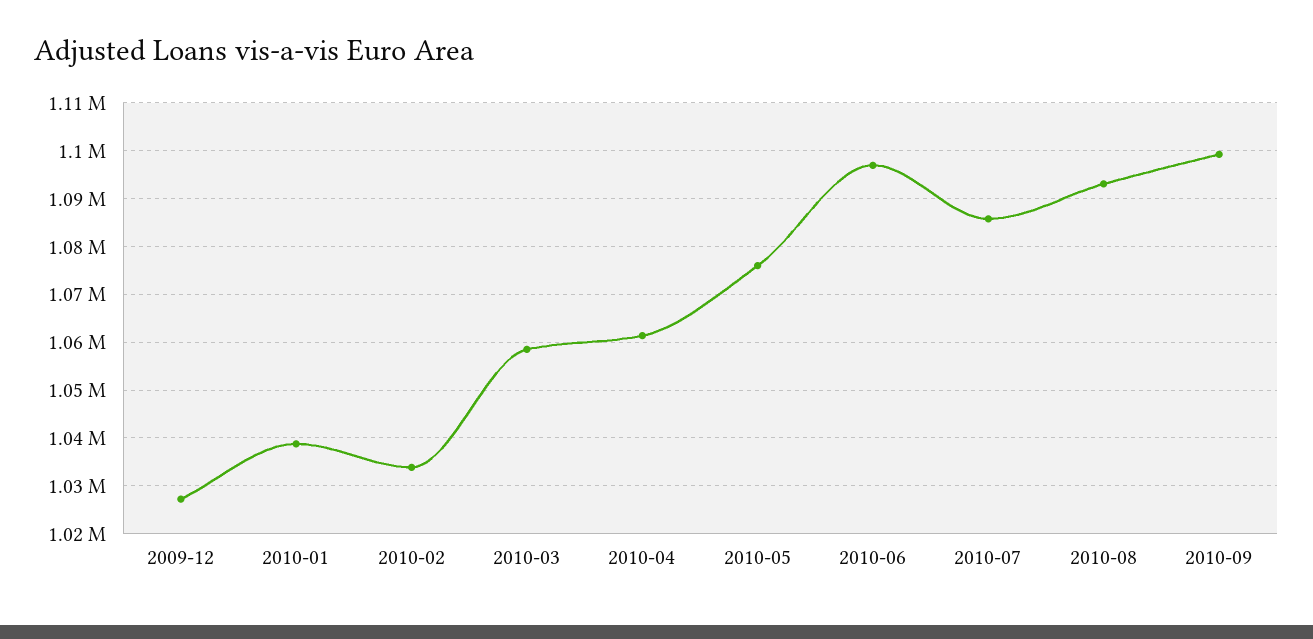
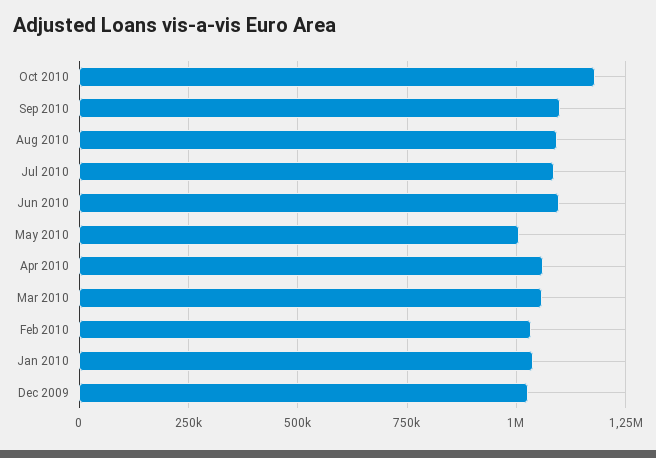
2010-05: 1076000 -> 1000000
Oct 2010: none -> 1175000

